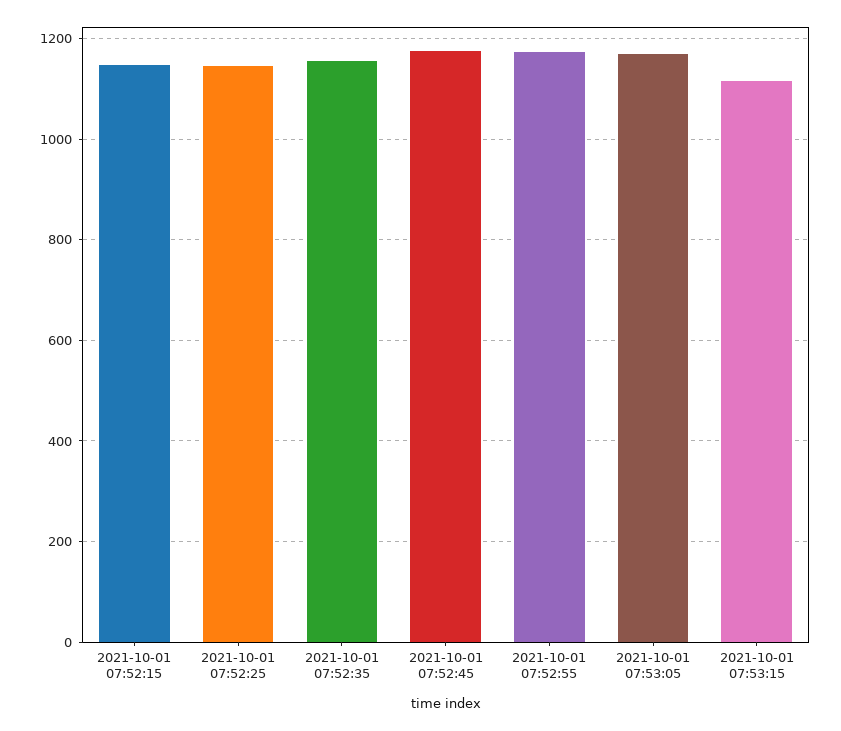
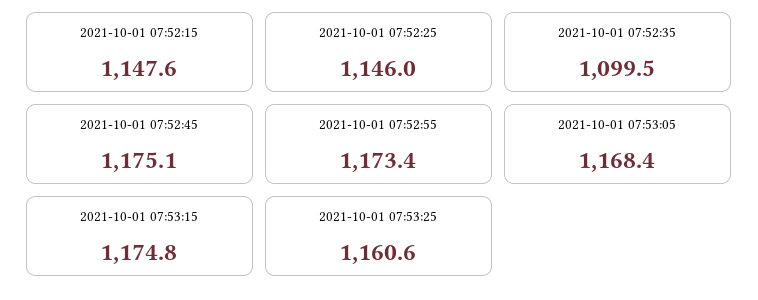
2021-10-01 07:52:35: 1160 -> 1099.5
2021-10-01 07:53:15: 1120 -> 1174.8
2021-10-01 07:53:25: none -> 1160.6

